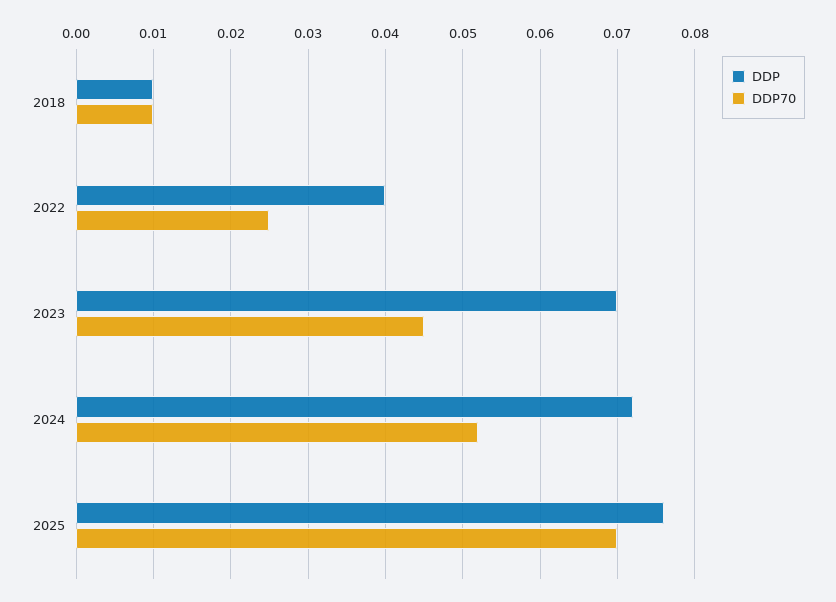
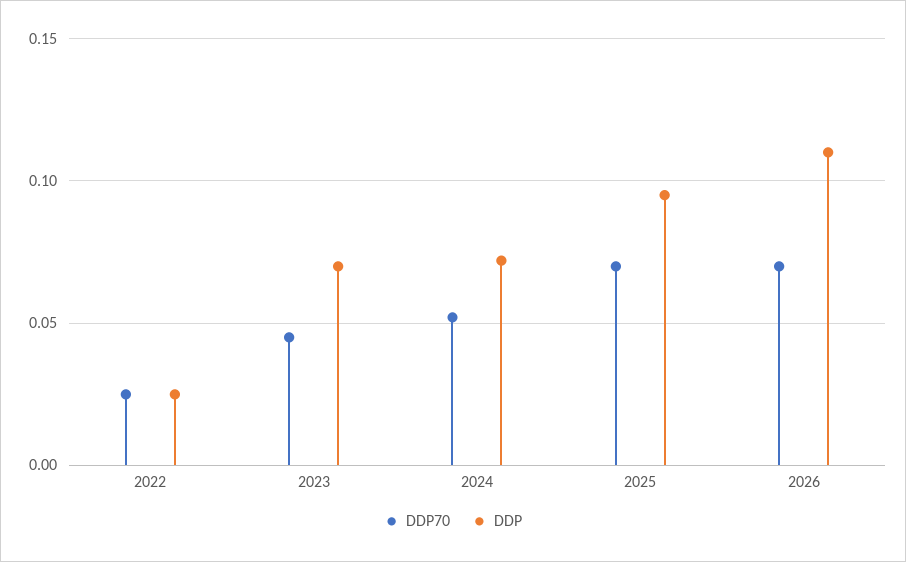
DDP, 2018: 0.01 -> none
DDP70, 2018: 0.01 -> none
DDP, 2022: 0.04 -> 0.025
DDP, 2025: 0.076 -> 0.095
DDP70, 2026: none -> 0.07
DDP, 2026: none -> 0.11

